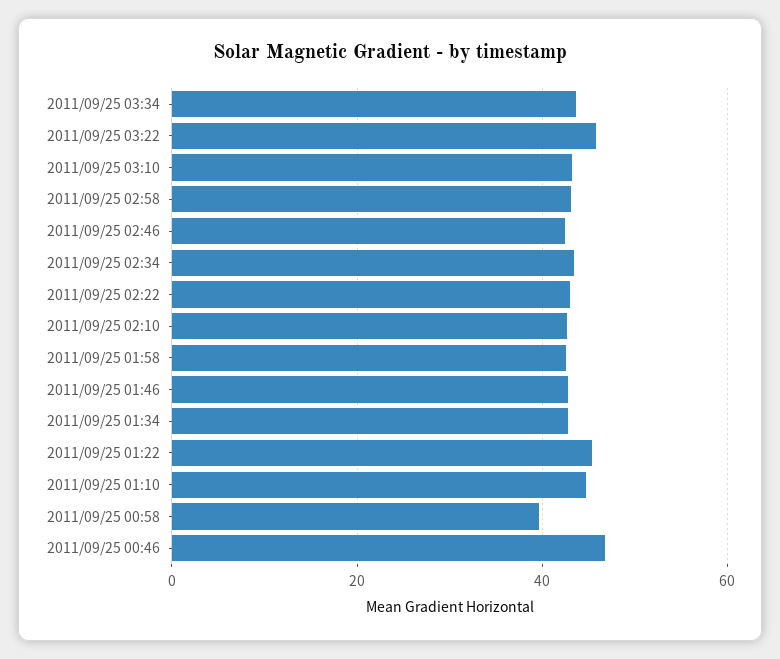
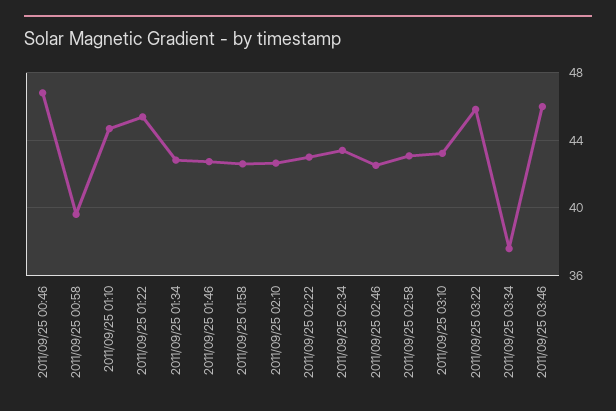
2011/09/25 03:34: 44 -> 37.5
2011/09/25 03:46: none -> 46

